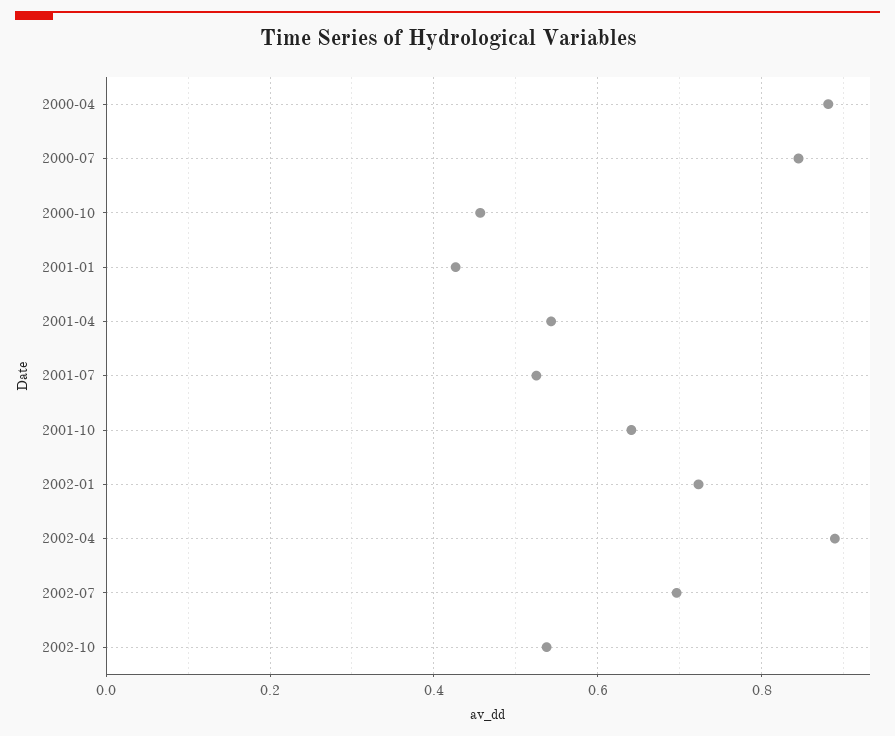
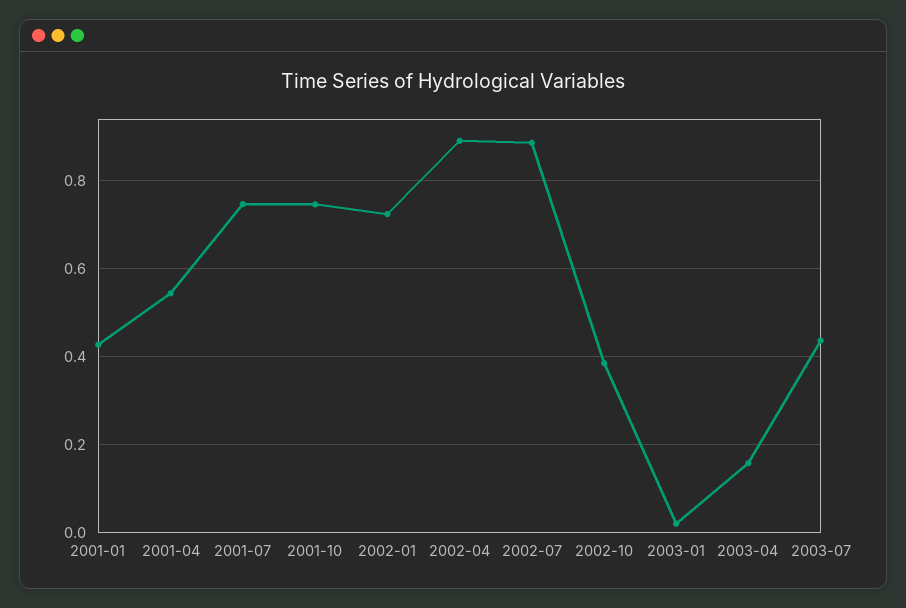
2000-04: 0.88 -> none
2000-07: 0.84 -> none
2000-10: 0.46 -> none
2001-07: 0.52 -> 0.74
2001-10: 0.64 -> 0.74
2002-07: 0.7 -> 0.88
2002-10: 0.54 -> 0.38
2003-01: none -> 0.02
2003-04: none -> 0.16
2003-07: none -> 0.44

